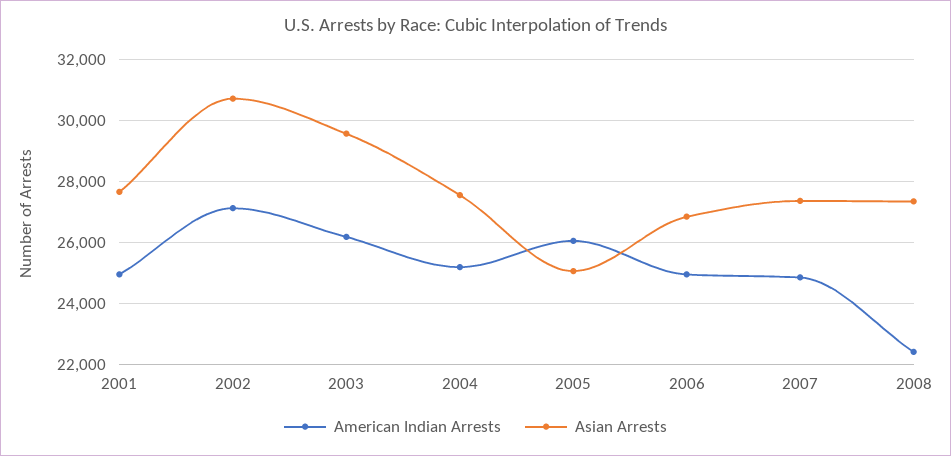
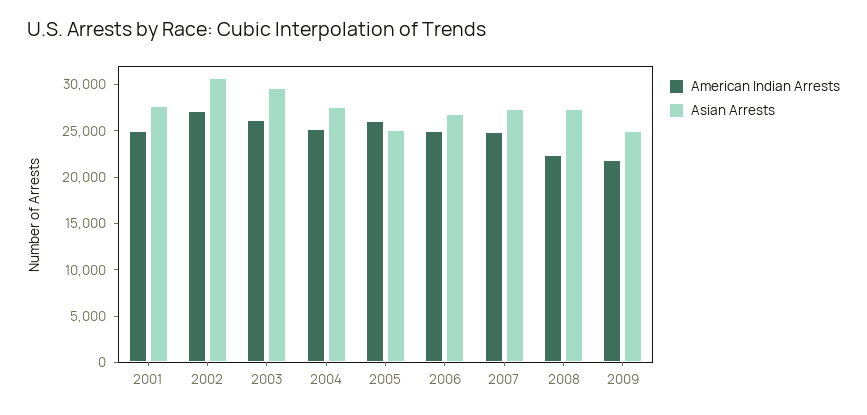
American Indian Arrests, 2009: none -> 22000
Asian Arrests, 2009: none -> 25000

